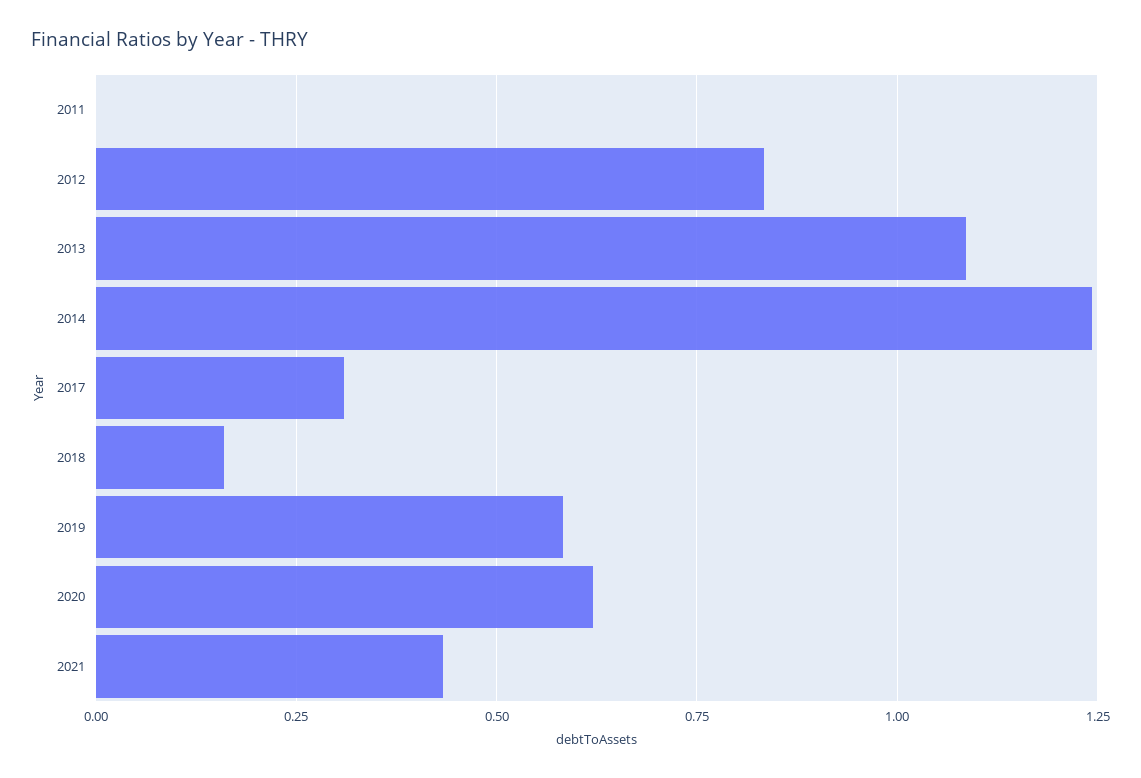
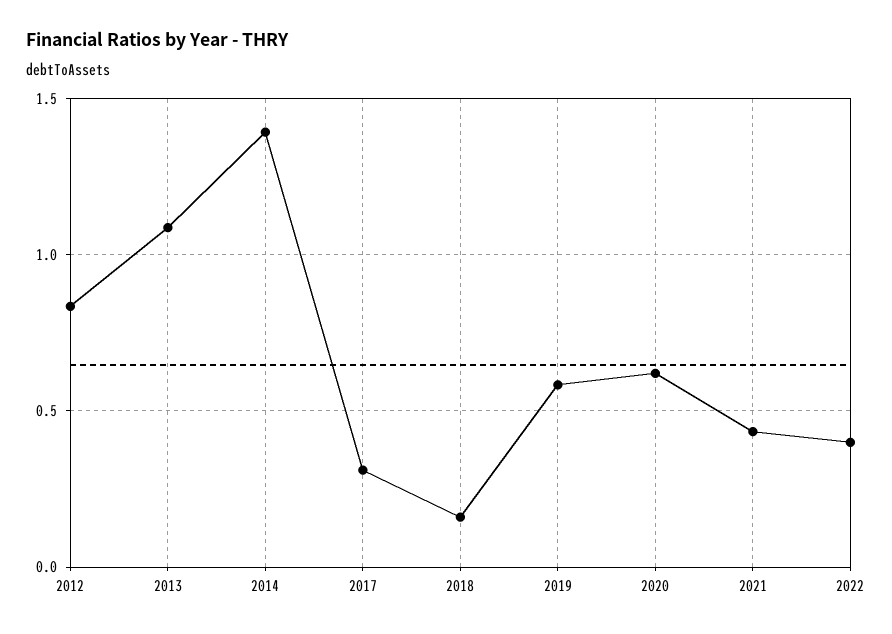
2011: 0 -> none
2014: 1.25 -> 1.4
2022: none -> 0.4

